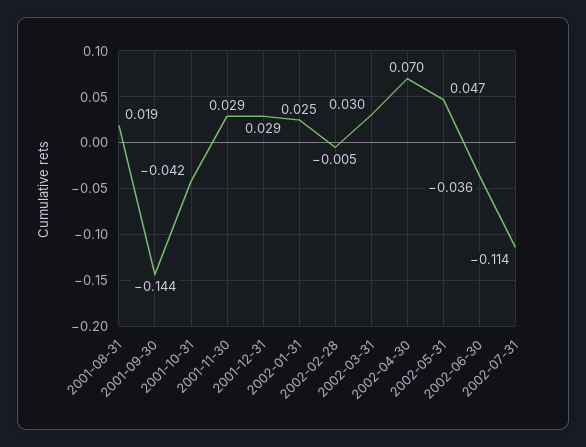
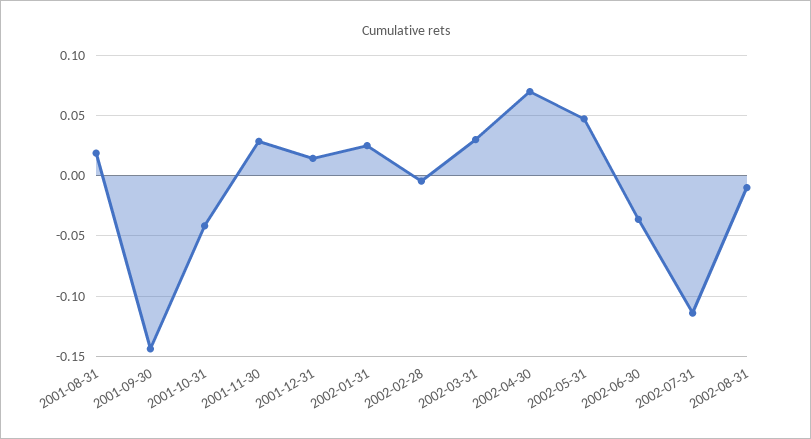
2001-12-31: 0.029 -> 0.015
2002-08-31: none -> -0.01

